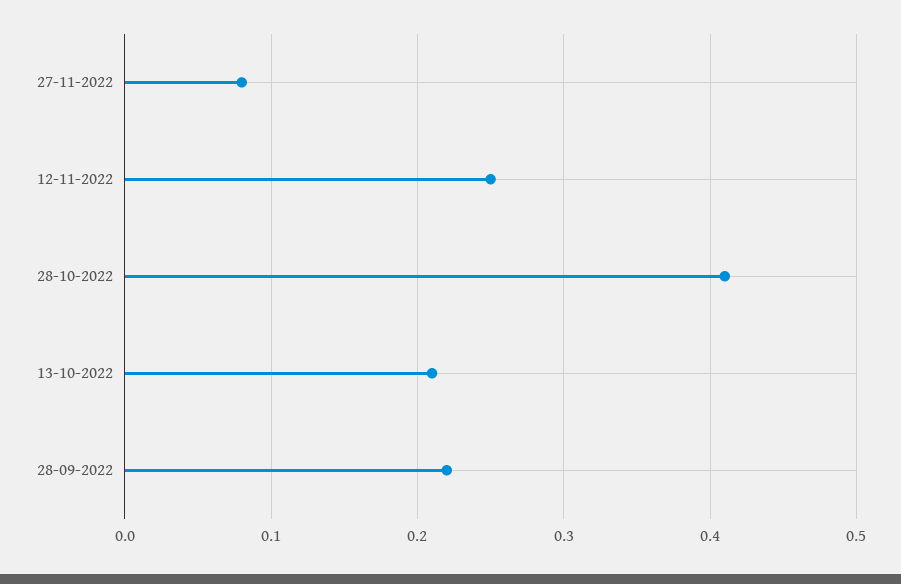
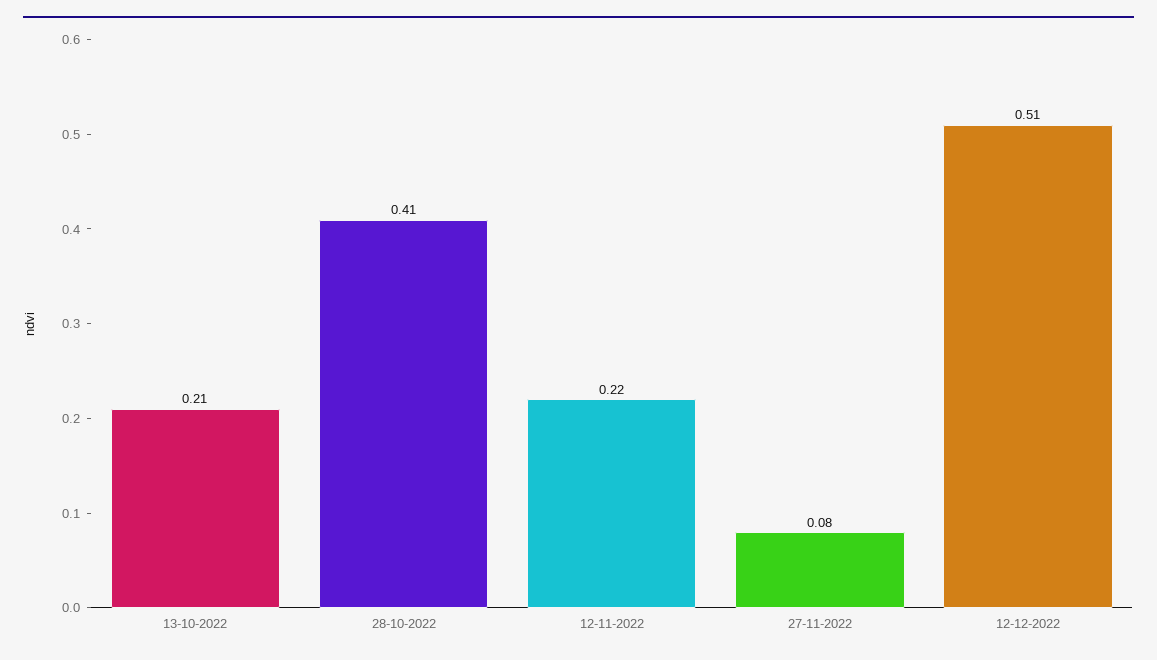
12-11-2022: 0.25 -> 0.22
28-09-2022: 0.22 -> none
12-12-2022: none -> 0.51

